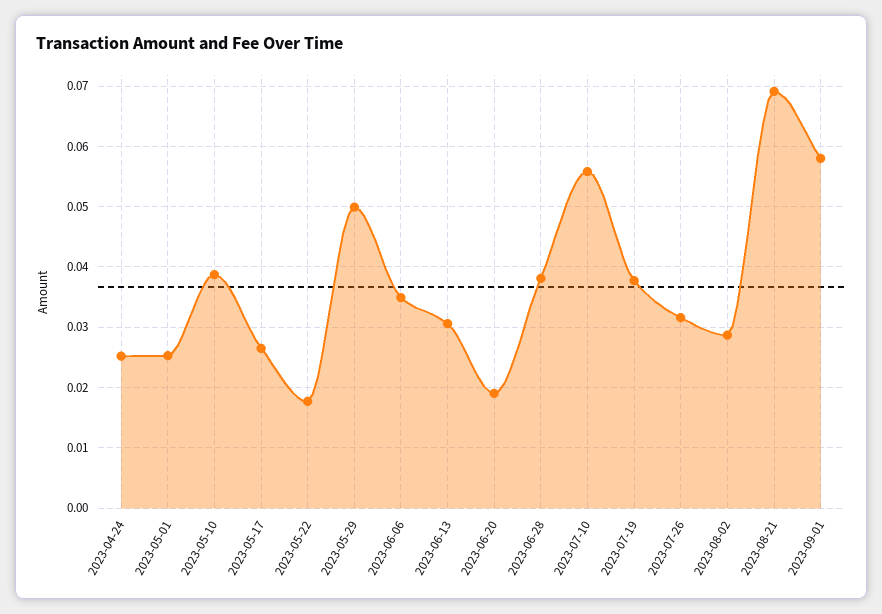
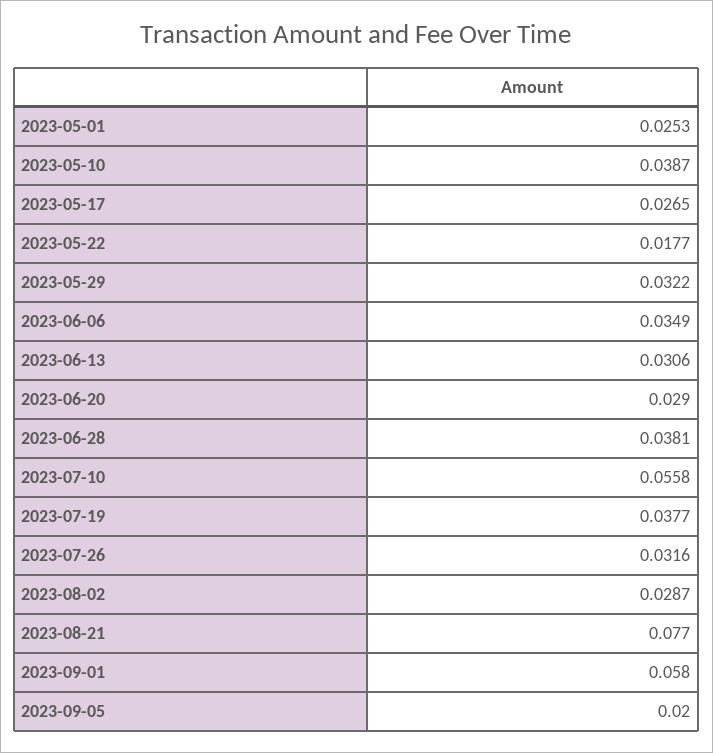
2023-04-24: 0.025 -> none
2023-05-29: 0.05 -> 0.0322
2023-06-20: 0.019 -> 0.029
2023-08-21: 0.069 -> 0.077
2023-09-05: none -> 0.02

